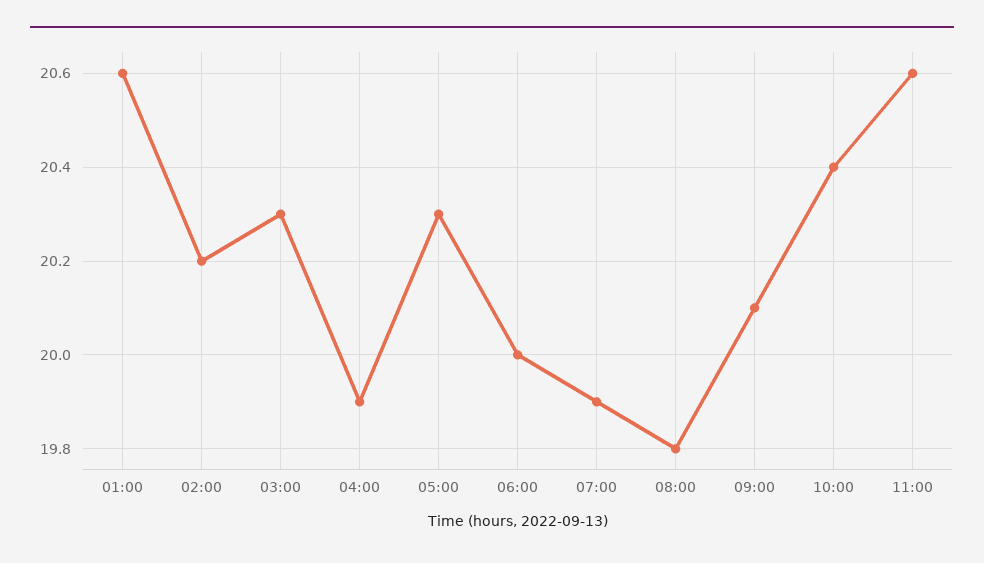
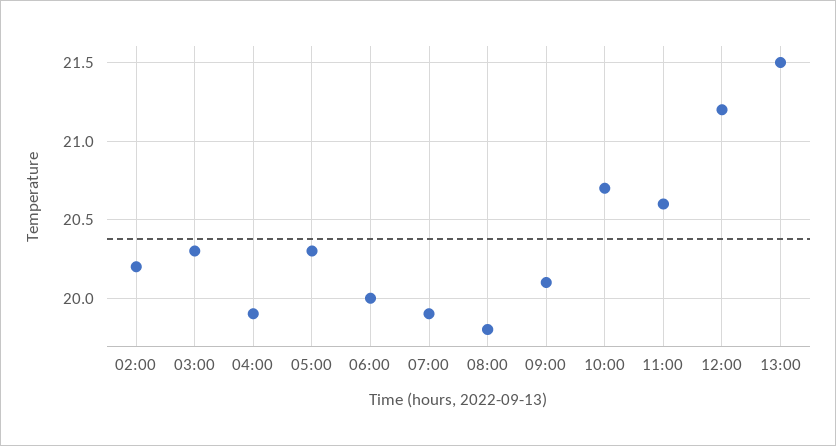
01:00: 20.6 -> none
10:00: 20.4 -> 20.7
12:00: none -> 21.2
13:00: none -> 21.5

